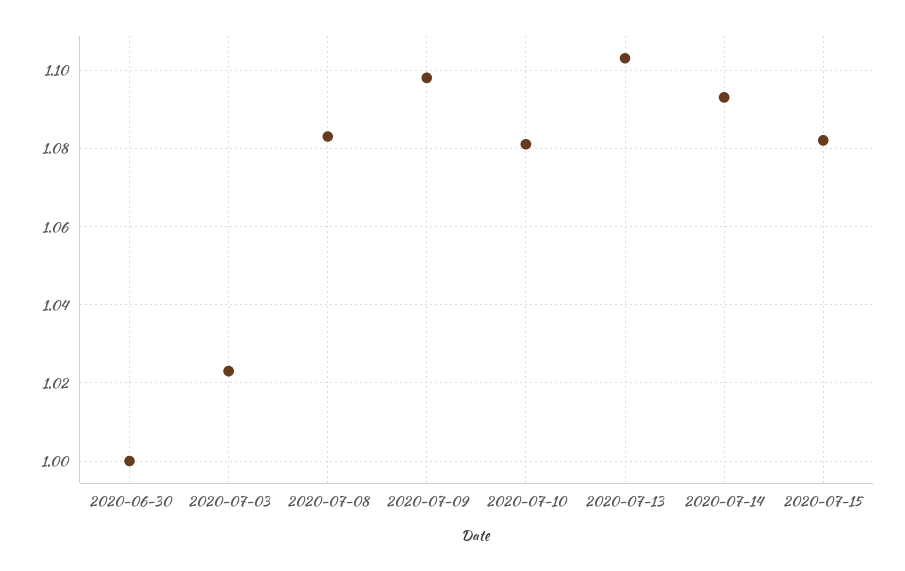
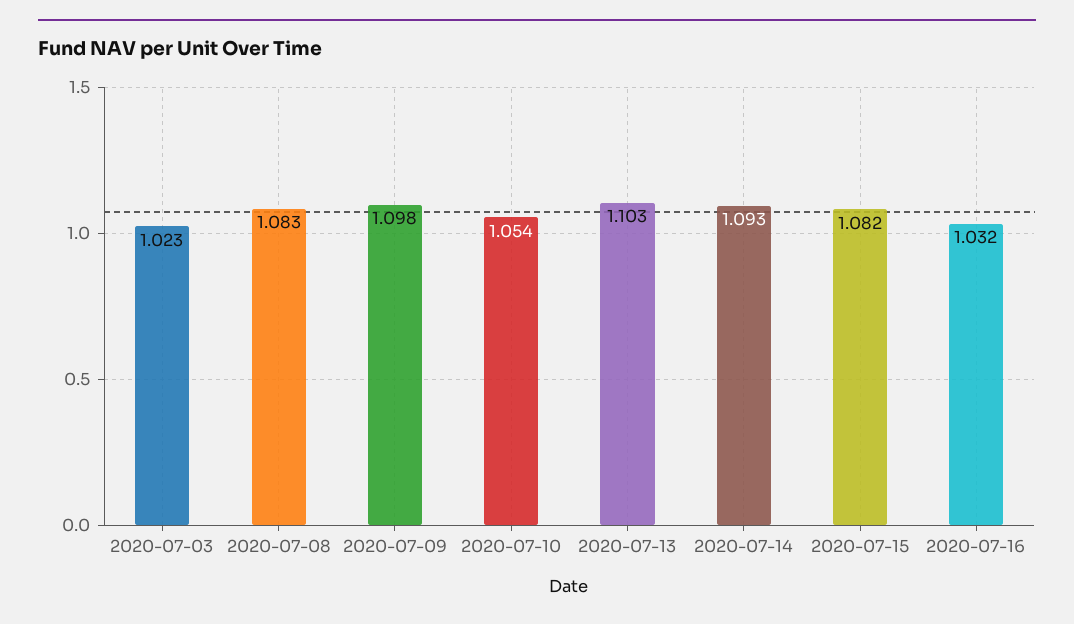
2020-06-30: 1 -> none
2020-07-10: 1.08 -> 1.054
2020-07-16: none -> 1.032

